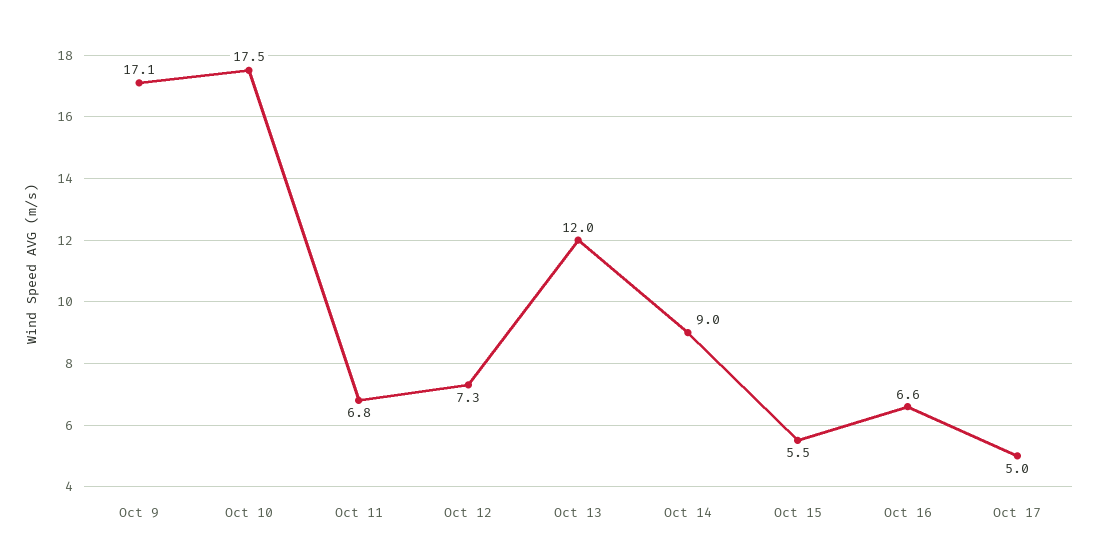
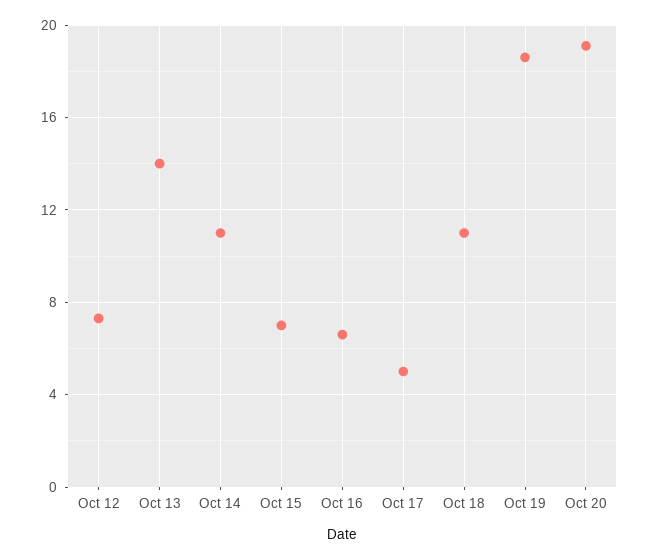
Oct 9: 17.1 -> none
Oct 10: 17.5 -> none
Oct 11: 6.8 -> none
Oct 13: 12 -> 14
Oct 14: 9 -> 11
Oct 15: 5.5 -> 7
Oct 18: none -> 11
Oct 19: none -> 18.5
Oct 20: none -> 19

